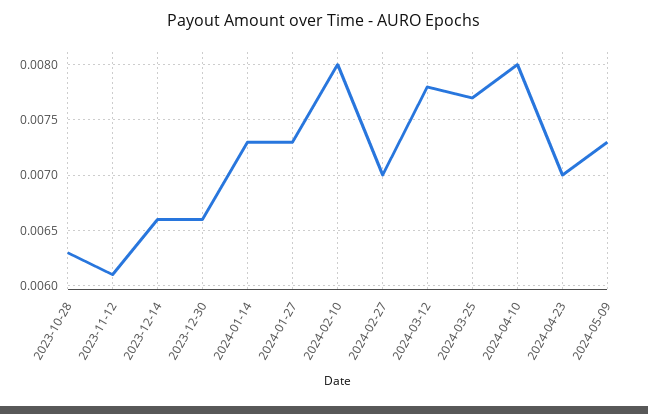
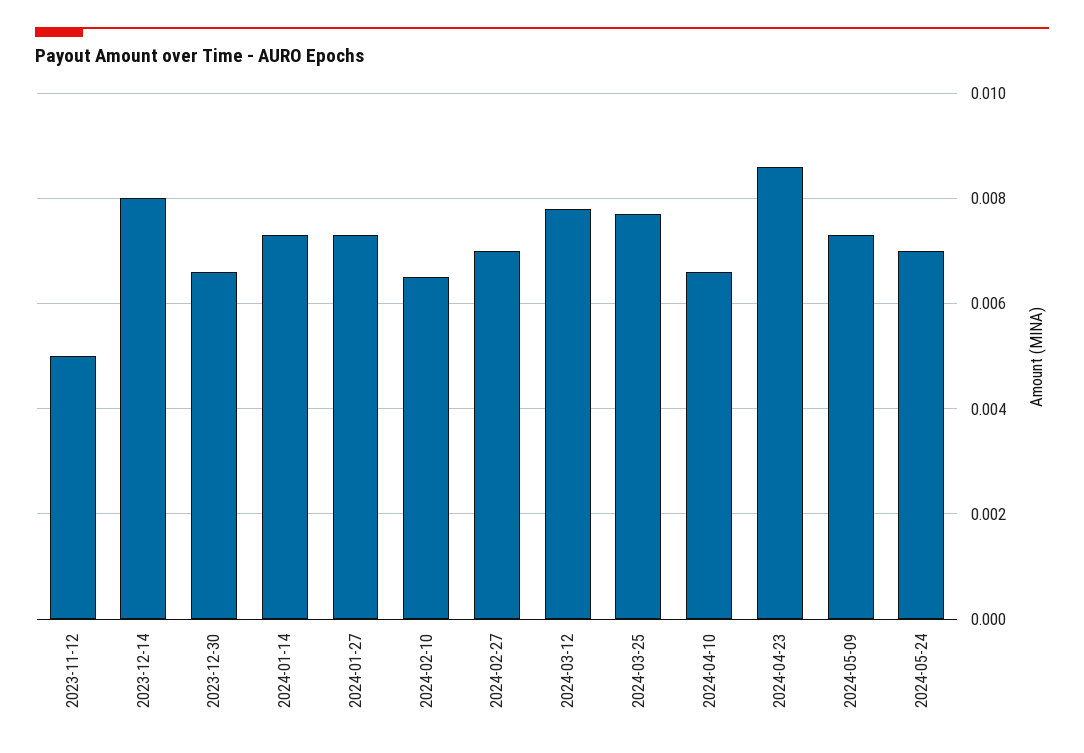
2023-10-28: 0.0063 -> none
2023-11-12: 0.0061 -> 0.005
2023-12-14: 0.0066 -> 0.008
2024-02-10: 0.008 -> 0.0065
2024-04-10: 0.008 -> 0.0065
2024-04-23: 0.007 -> 0.0085
2024-05-24: none -> 0.007

